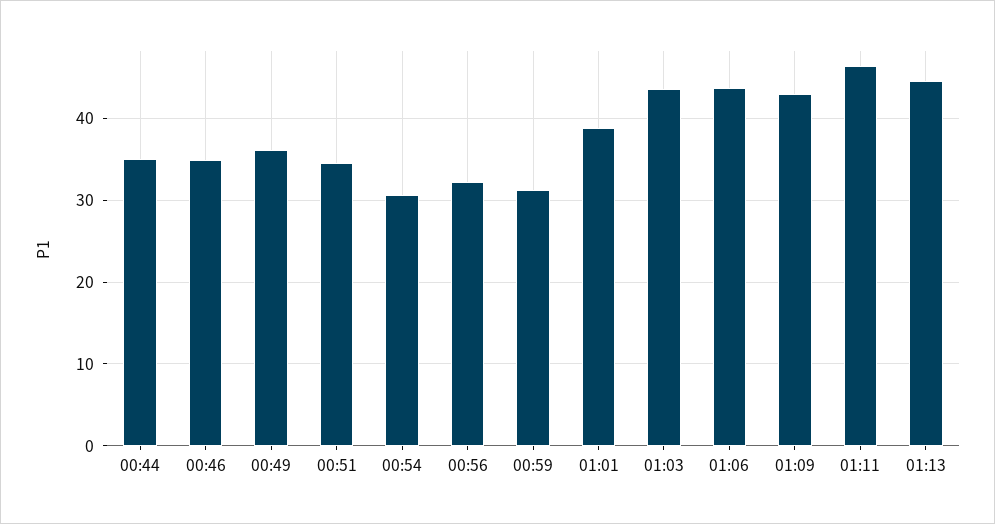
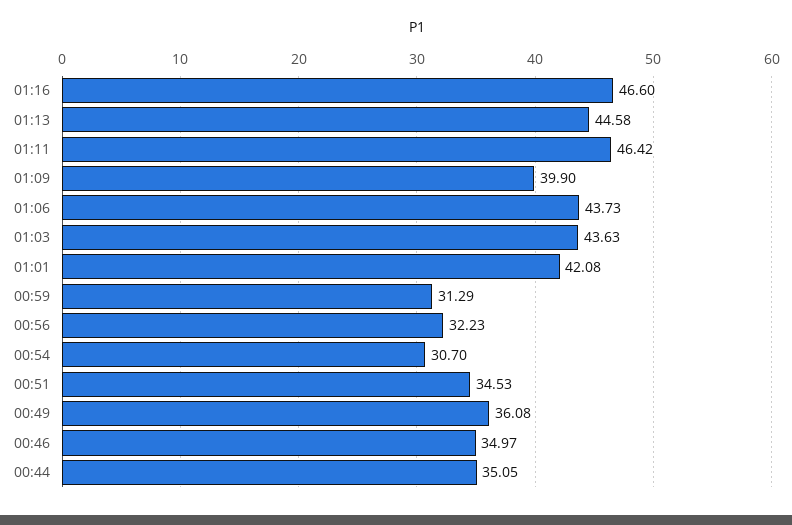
01:01: 39 -> 42.08
01:09: 43 -> 39.9
01:16: none -> 46.6

